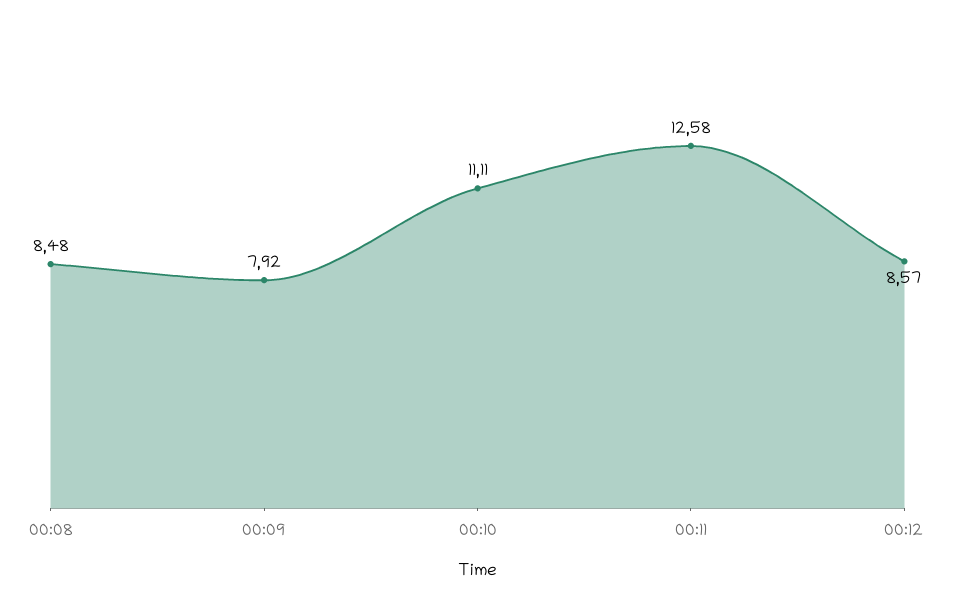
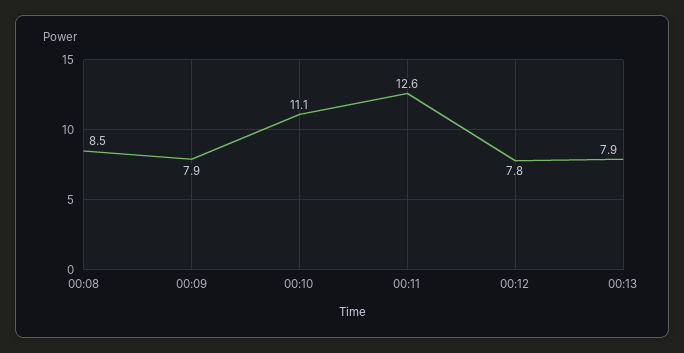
00:12: 8.57 -> 7.8
00:13: none -> 7.9

